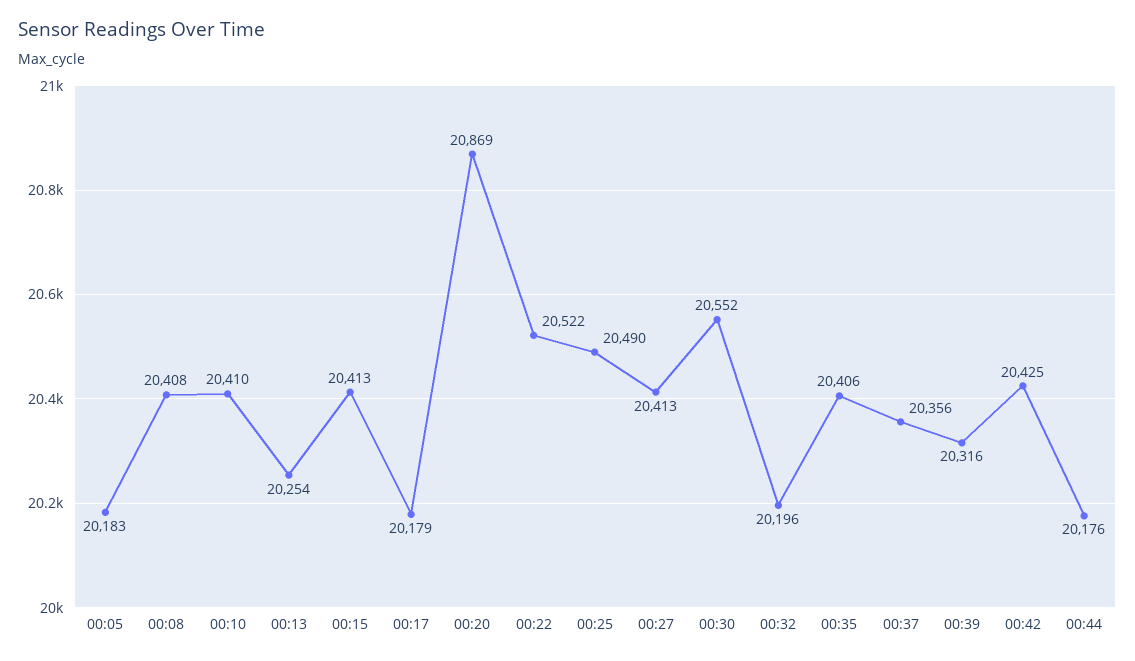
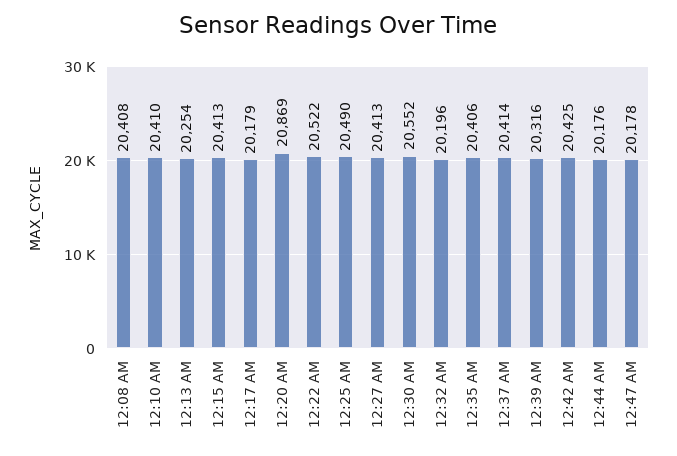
00:05: 20183 -> none
00:37: 20356 -> 20414
12:47 AM: none -> 20178

